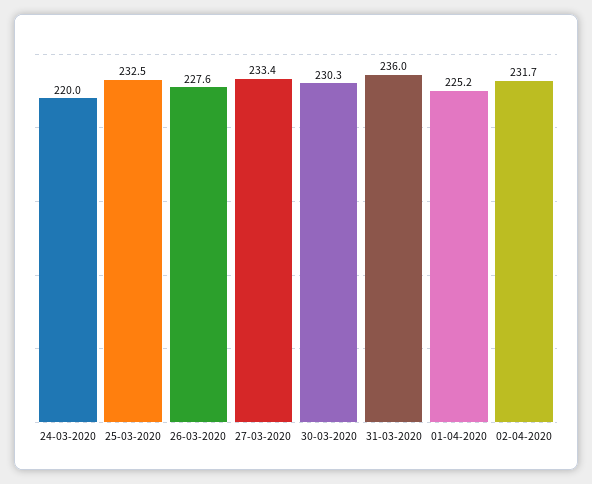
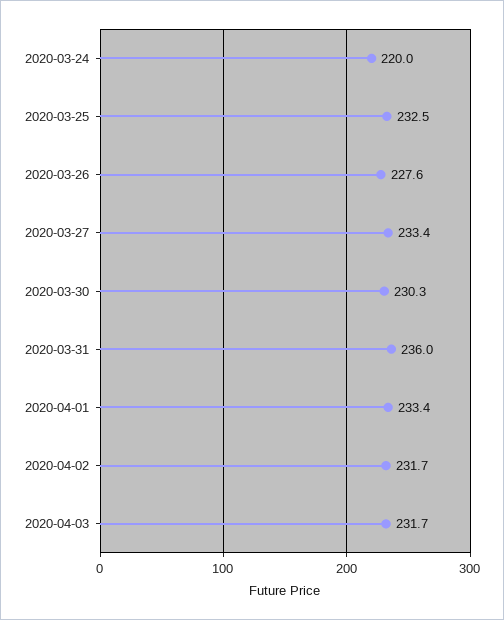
01-04-2020: 225.2 -> 233.4
2020-04-03: none -> 231.7

